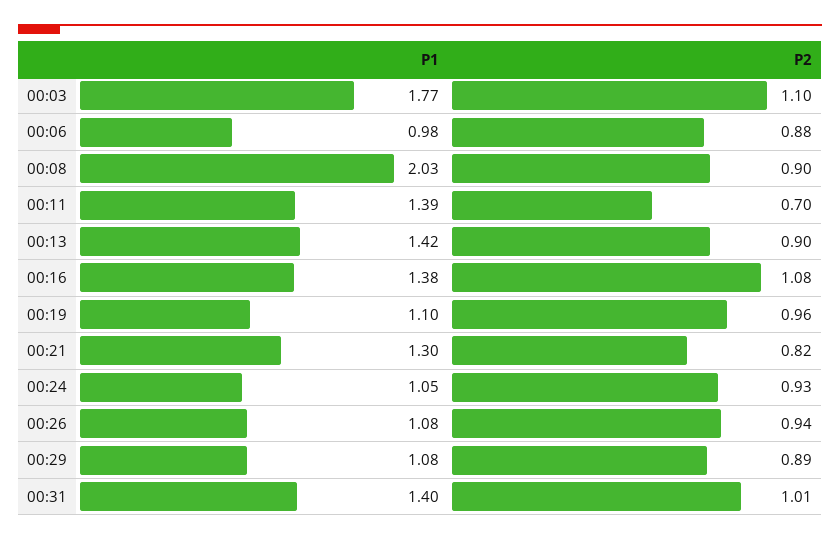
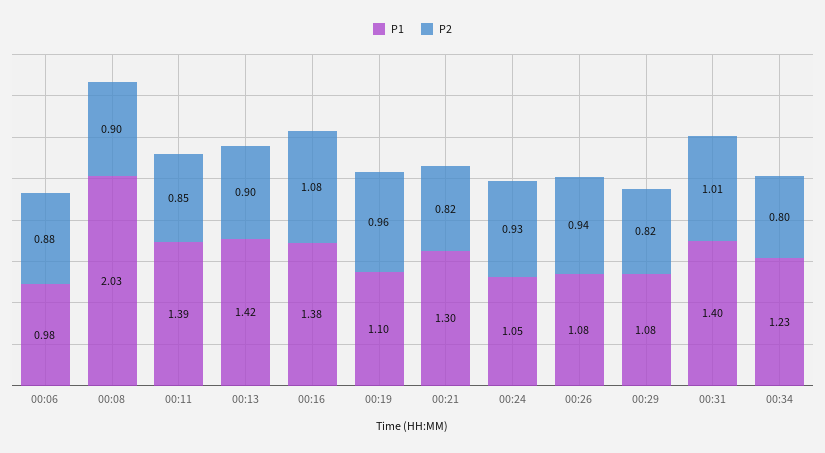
P1, 00:03: 1.77 -> none
P2, 00:03: 1.1 -> none
P2, 00:11: 0.7 -> 0.85
P2, 00:29: 0.89 -> 0.82
P1, 00:34: none -> 1.23
P2, 00:34: none -> 0.8

